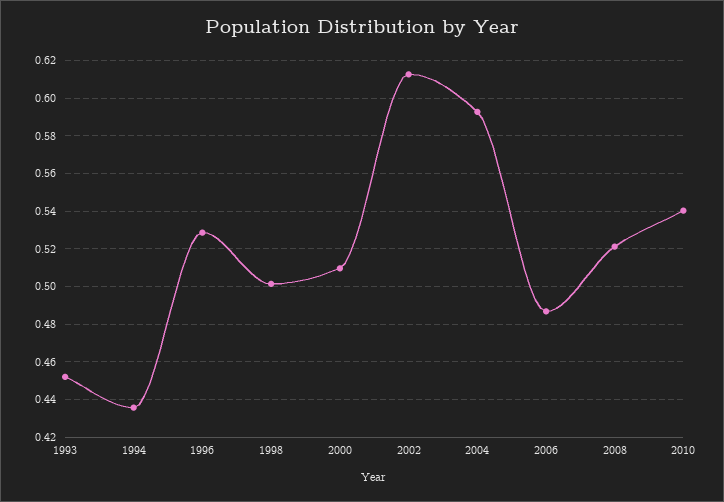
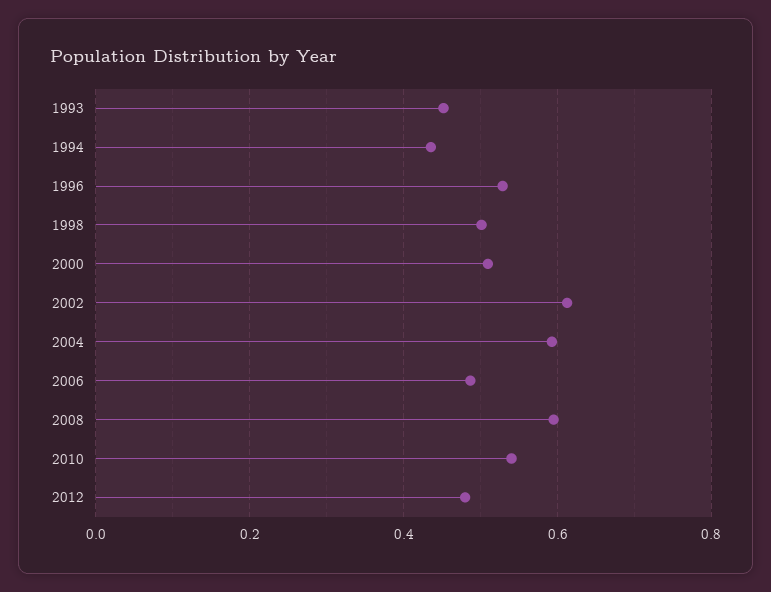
2008: 0.52 -> 0.6
2012: none -> 0.48

